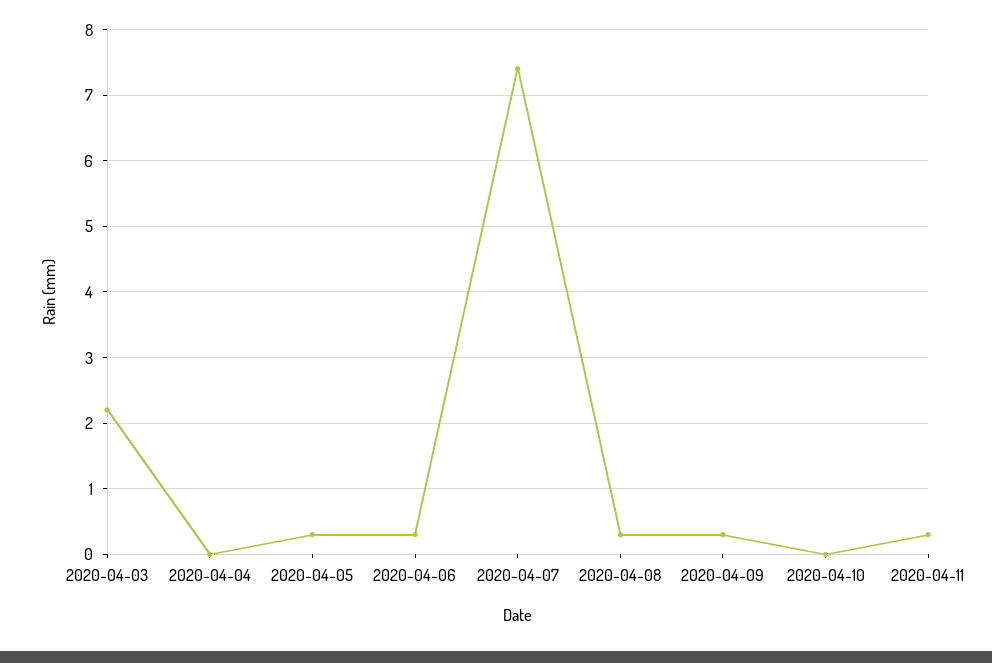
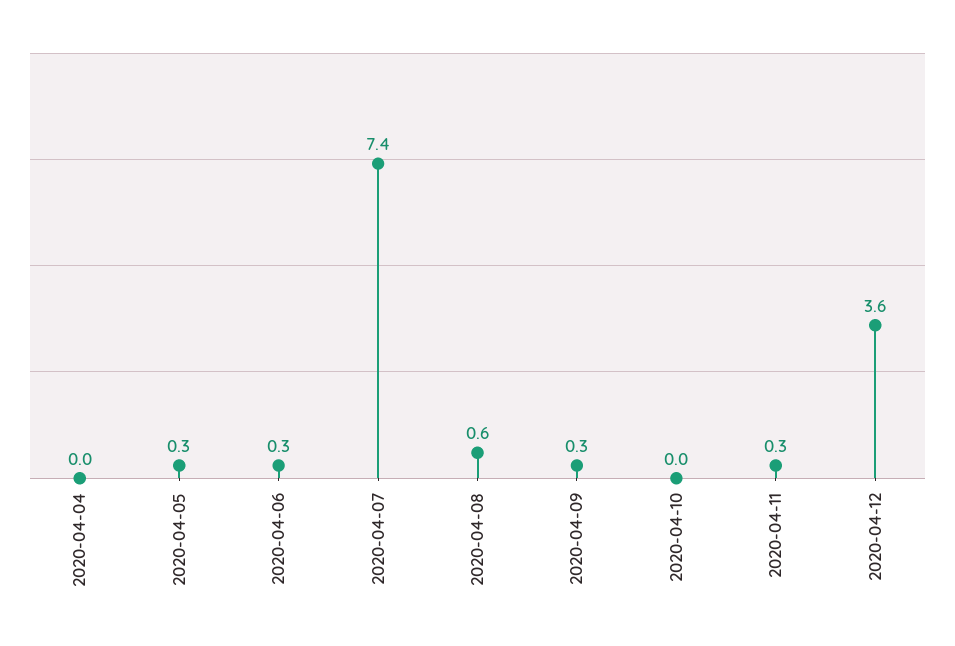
2020-04-03: 2.2 -> none
2020-04-08: 0.3 -> 0.6
2020-04-12: none -> 3.6

